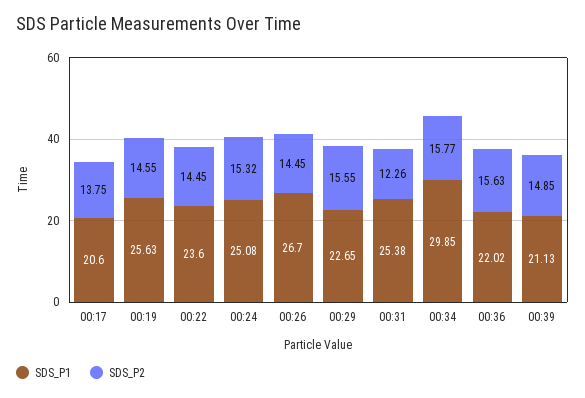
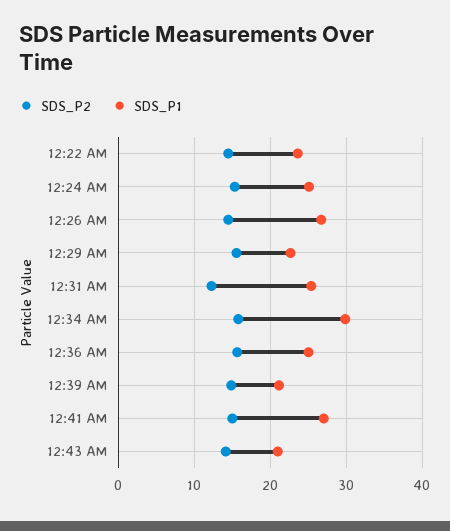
SDS_P1, 00:17: 20.6 -> none
SDS_P2, 00:17: 13.75 -> none
SDS_P1, 00:19: 25.63 -> none
SDS_P2, 00:19: 14.55 -> none
SDS_P1, 00:36: 22.02 -> 25
SDS_P2, 12:41 AM: none -> 15
SDS_P1, 12:41 AM: none -> 27
SDS_P2, 12:43 AM: none -> 14
SDS_P1, 12:43 AM: none -> 21

